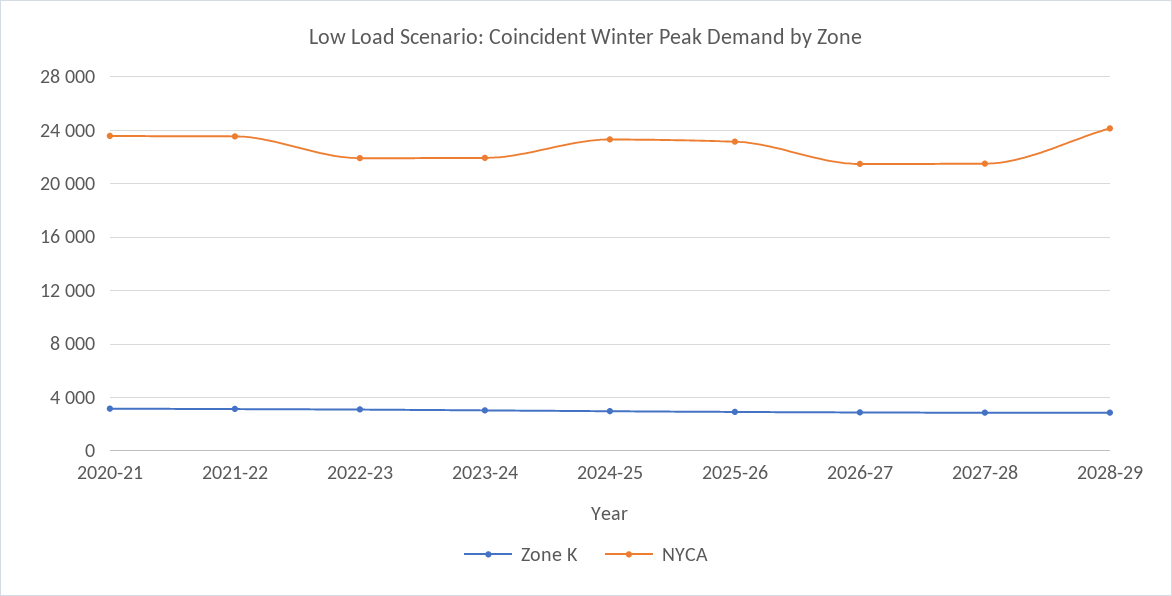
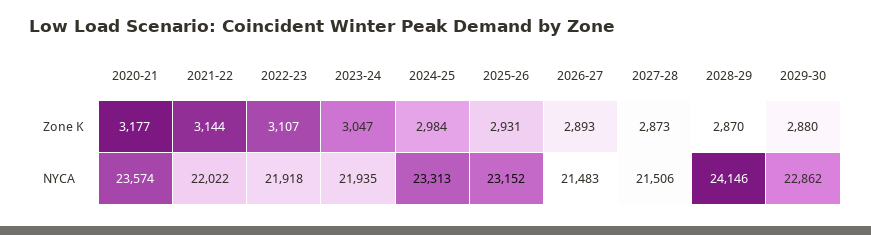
NYCA, 2021-22: 23500 -> 22022
Zone K, 2029-30: none -> 2880
NYCA, 2029-30: none -> 22862

